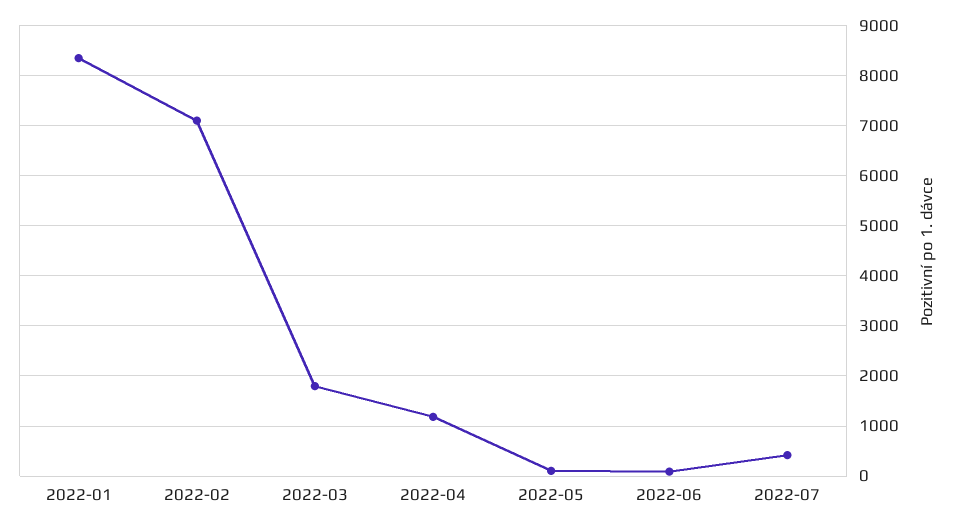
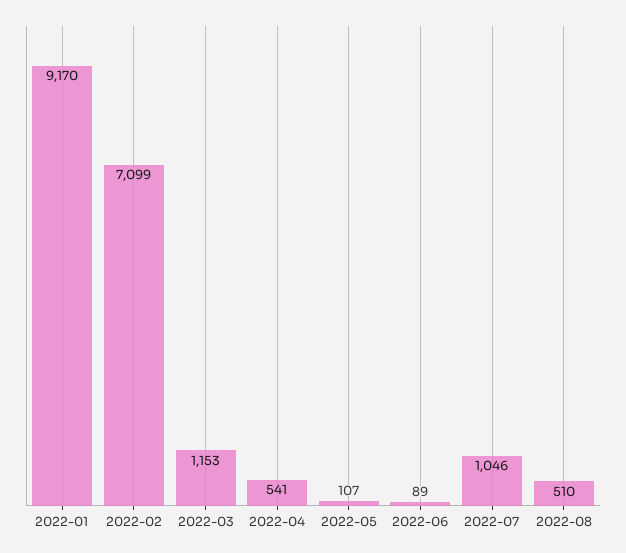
2022-01: 8400 -> 9170
2022-03: 1800 -> 1153
2022-04: 1200 -> 541
2022-07: 400 -> 1046
2022-08: none -> 510

